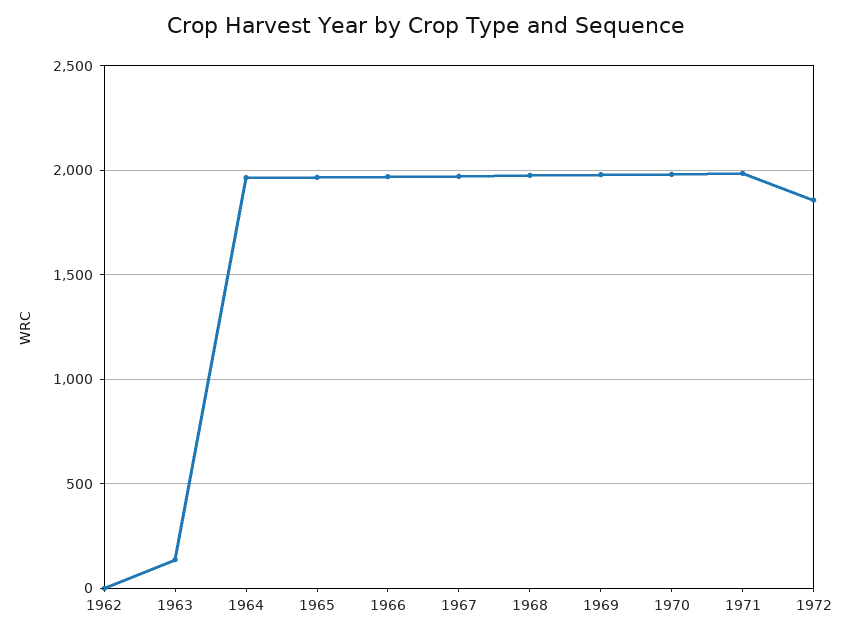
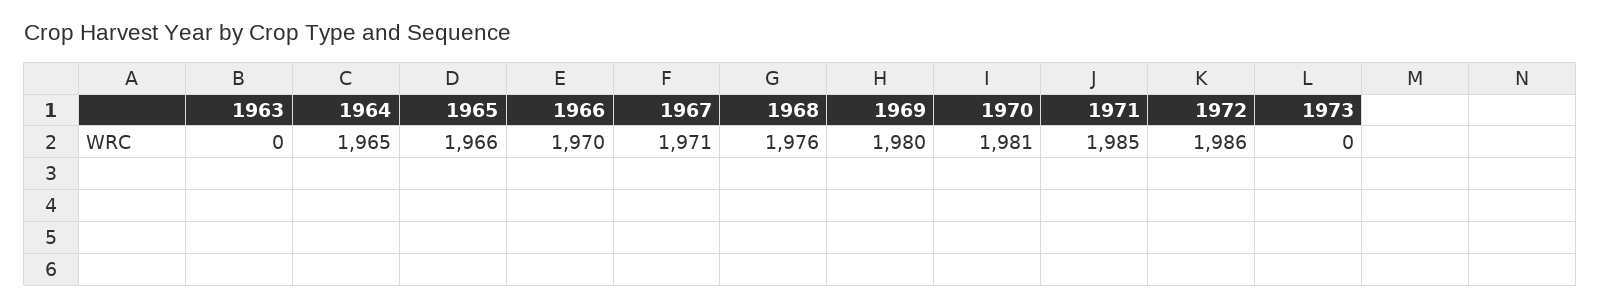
1962: 0 -> none
1963: 150 -> 0
1972: 1850 -> 1986
1973: none -> 0

